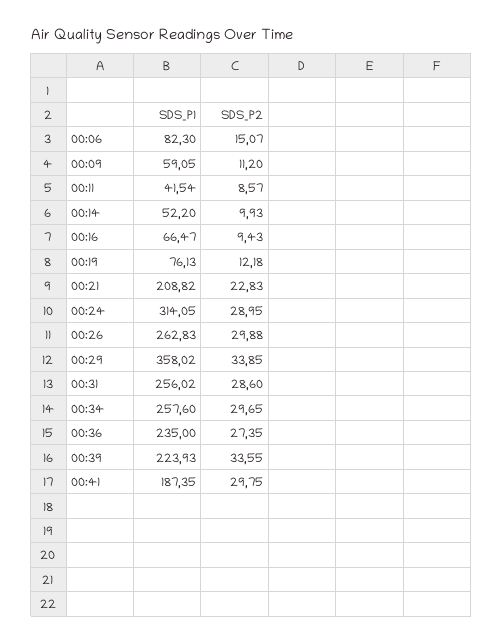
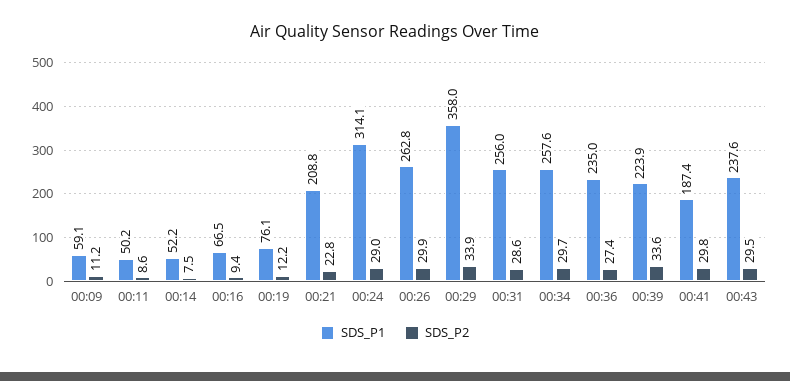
SDS_P1, 00:06: 82.3 -> none
SDS_P2, 00:06: 15.07 -> none
SDS_P1, 00:11: 41.54 -> 50.2
SDS_P2, 00:14: 9.93 -> 7.5
SDS_P1, 00:43: none -> 237.6
SDS_P2, 00:43: none -> 29.5

